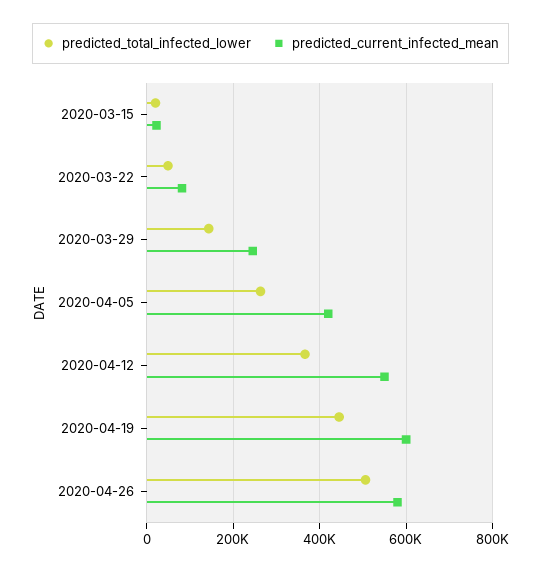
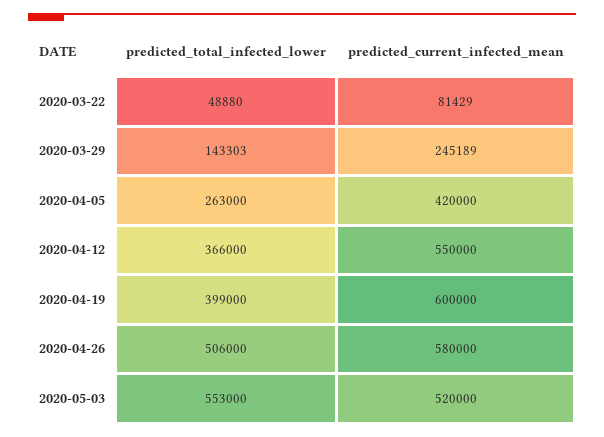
predicted_total_infected_lower, 2020-03-15: 20000 -> none
predicted_current_infected_mean, 2020-03-15: 20000 -> none
predicted_total_infected_lower, 2020-04-19: 440000 -> 399000
predicted_total_infected_lower, 2020-05-03: none -> 553000
predicted_current_infected_mean, 2020-05-03: none -> 520000

